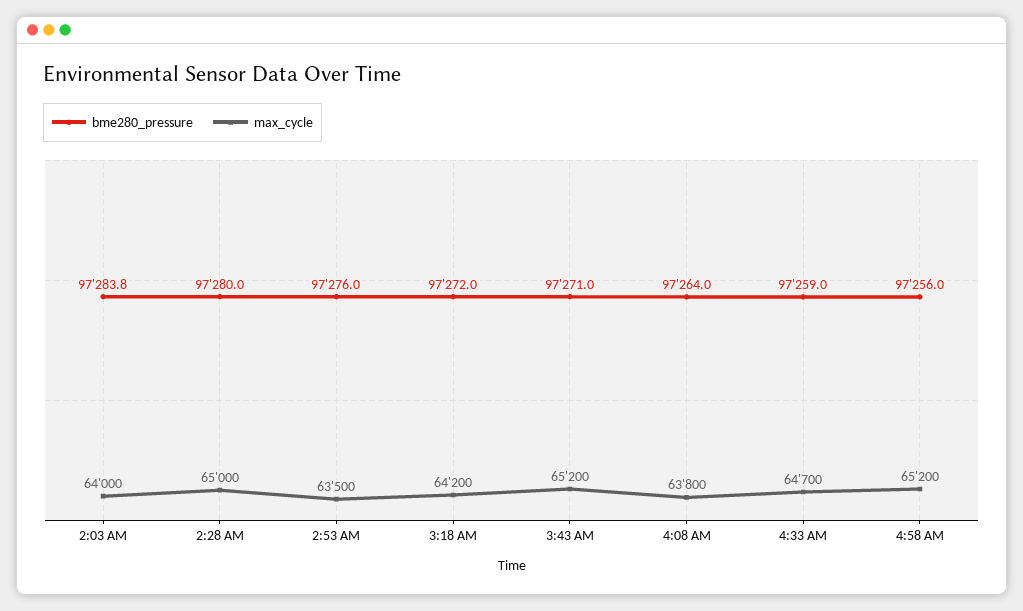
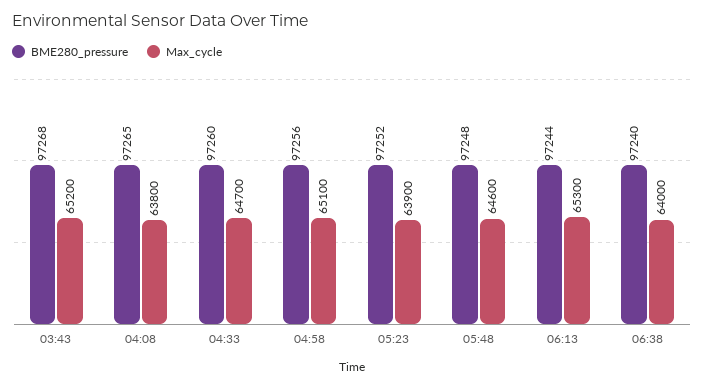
bme280_pressure, 2:03 AM: 97283.8 -> none
max_cycle, 2:03 AM: 64000 -> none
bme280_pressure, 2:28 AM: 97280 -> none
max_cycle, 2:28 AM: 65000 -> none
bme280_pressure, 2:53 AM: 97276 -> none
max_cycle, 2:53 AM: 63500 -> none
bme280_pressure, 3:18 AM: 97272 -> none
max_cycle, 3:18 AM: 64200 -> none
bme280_pressure, 3:43 AM: 97271 -> 97268
bme280_pressure, 4:08 AM: 97264 -> 97265
bme280_pressure, 4:33 AM: 97259 -> 97260
max_cycle, 4:58 AM: 65200 -> 65100
bme280_pressure, 05:23: none -> 97252
max_cycle, 05:23: none -> 63900
bme280_pressure, 05:48: none -> 97248
max_cycle, 05:48: none -> 64600
bme280_pressure, 06:13: none -> 97244
max_cycle, 06:13: none -> 65300
bme280_pressure, 06:38: none -> 97240
max_cycle, 06:38: none -> 64000

